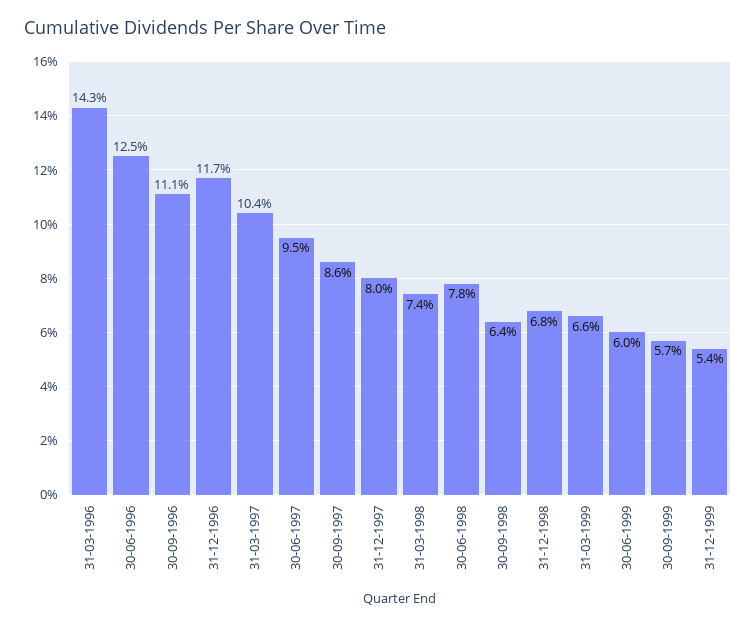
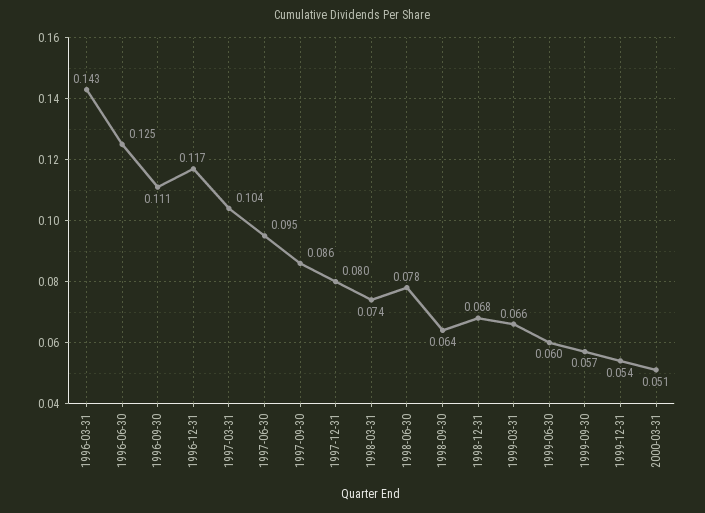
2000-03-31: none -> 0.051

